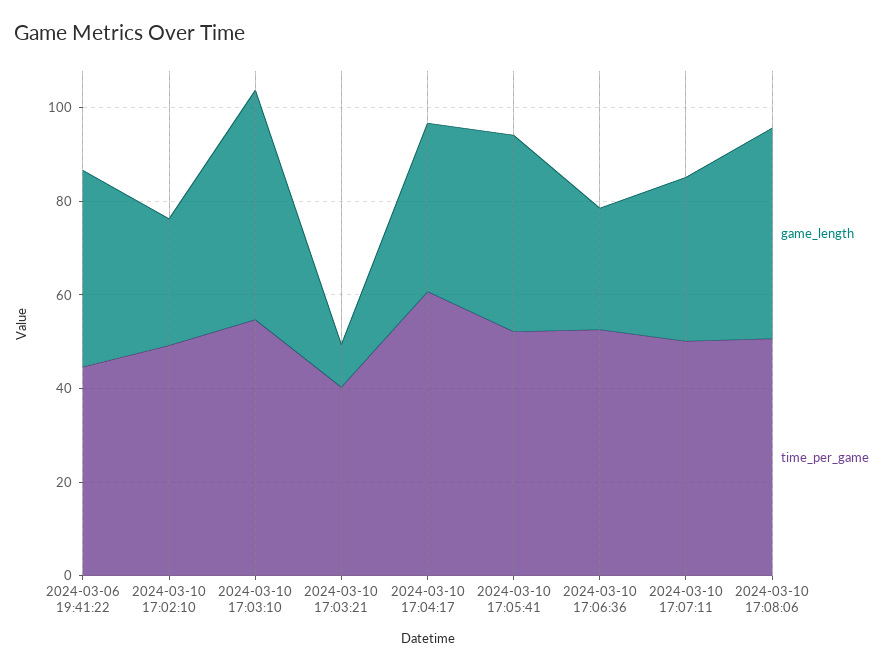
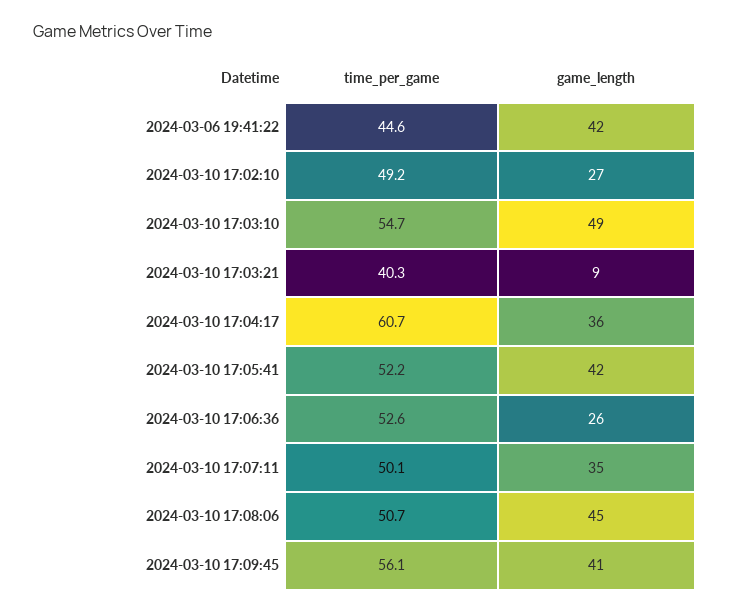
time_per_game, 2024-03-10 17:09:45: none -> 56.1
game_length, 2024-03-10 17:09:45: none -> 41

